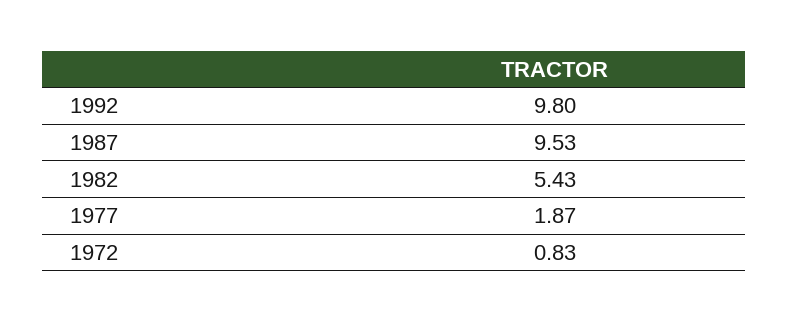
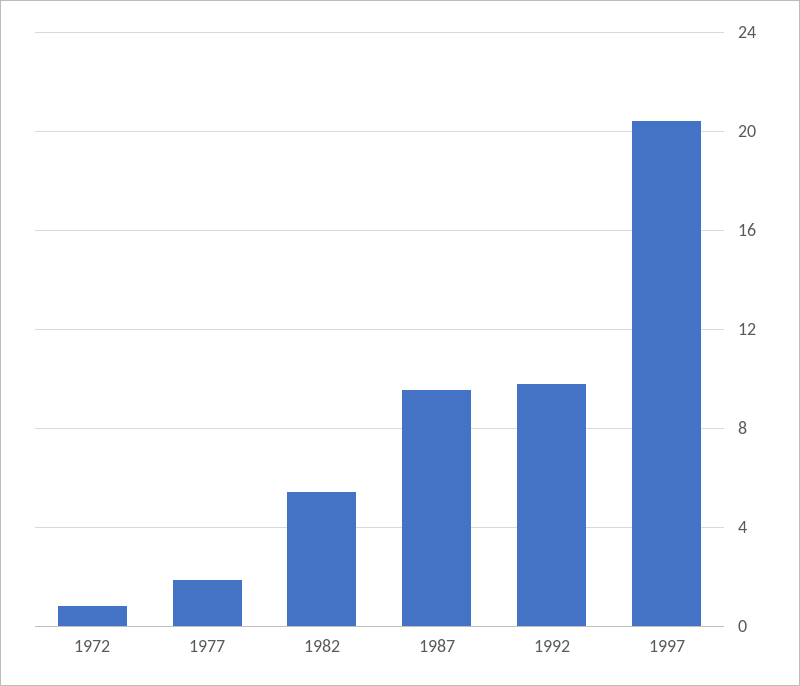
1997: none -> 20.5

